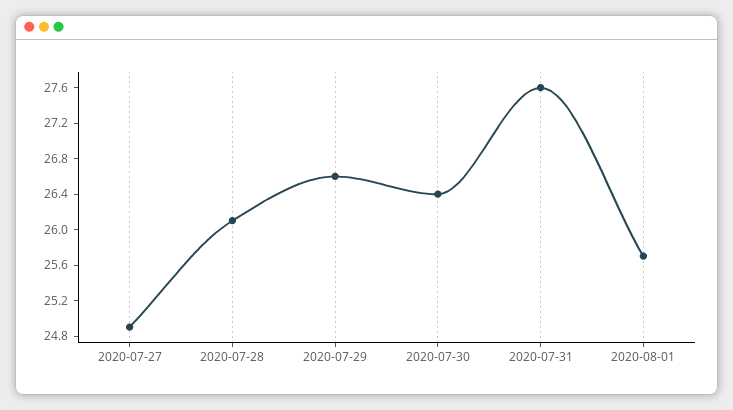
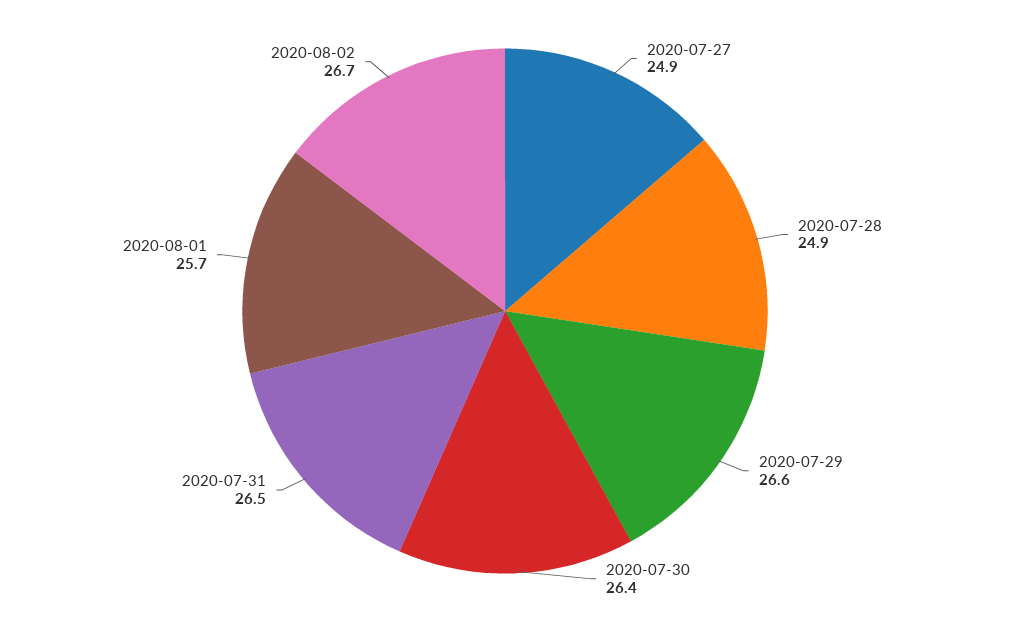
2020-07-28: 26.1 -> 24.9
2020-07-31: 27.6 -> 26.5
2020-08-02: none -> 26.7

